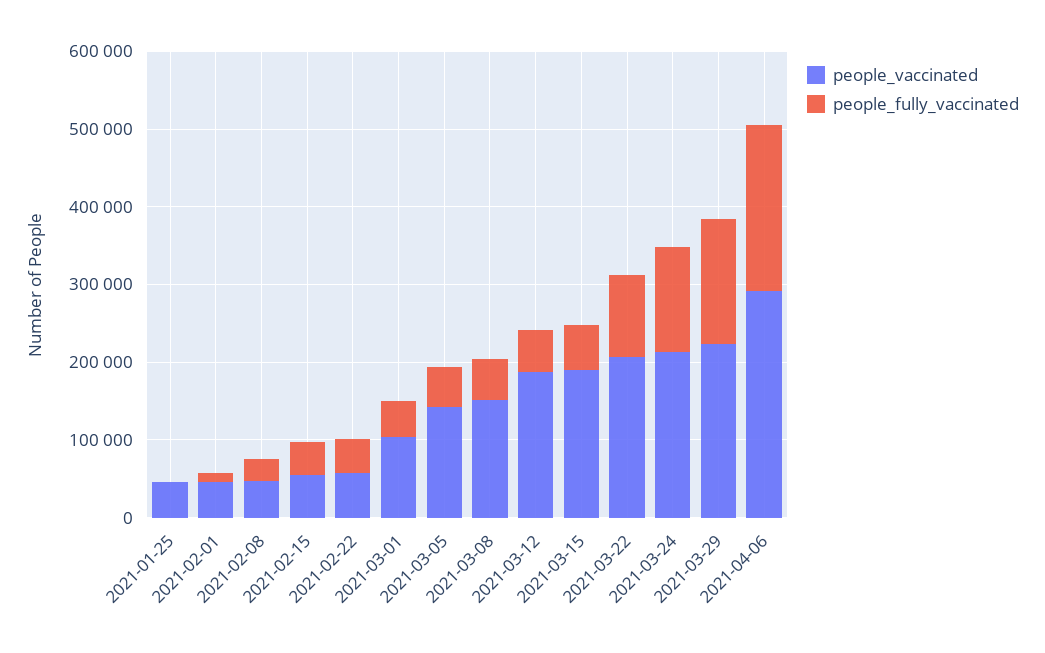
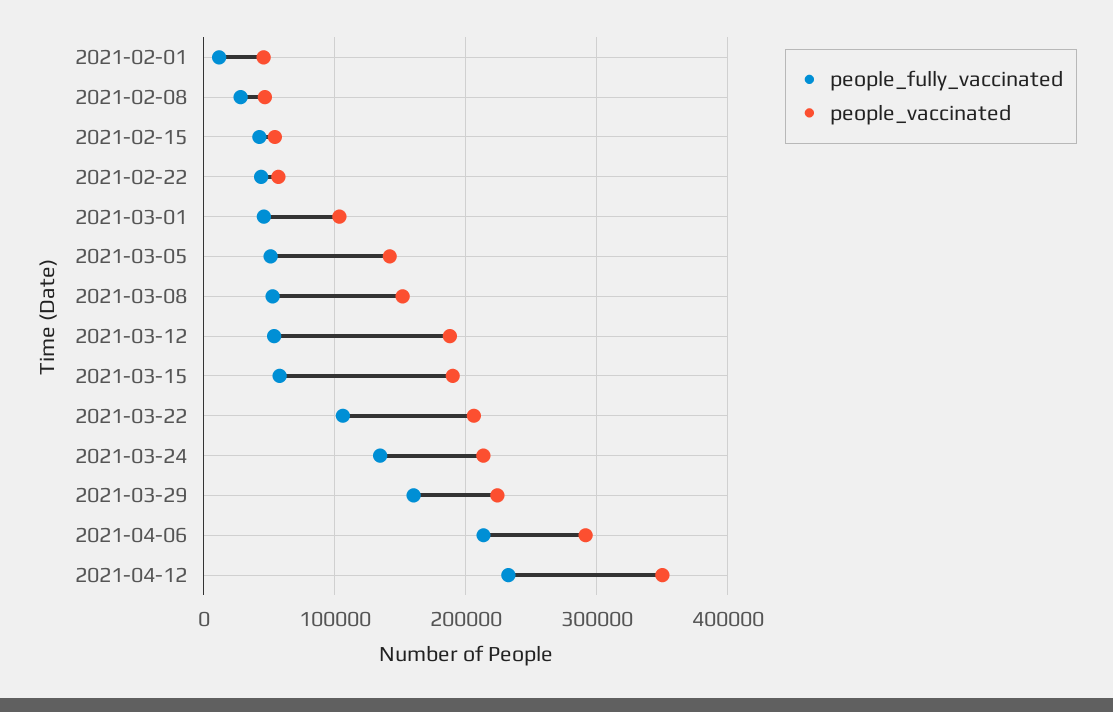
people_vaccinated, 2021-01-25: 40000 -> none
people_fully_vaccinated, 2021-01-25: 0 -> none
people_fully_vaccinated, 2021-04-12: none -> 230000
people_vaccinated, 2021-04-12: none -> 350000

